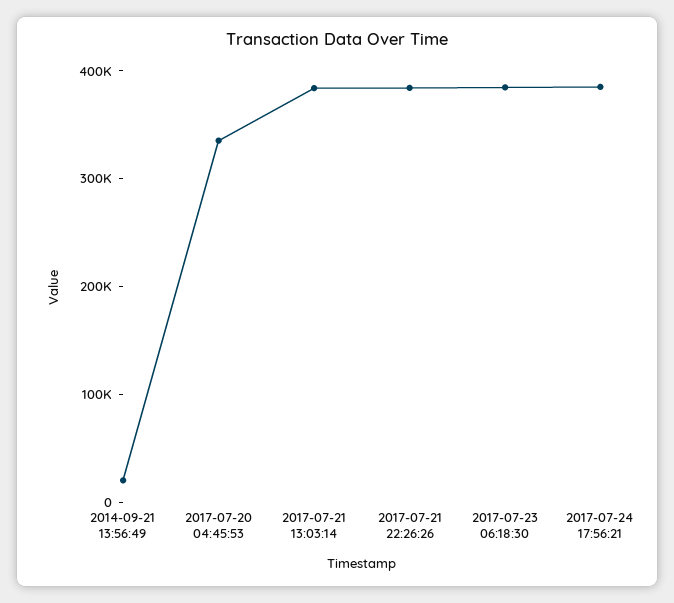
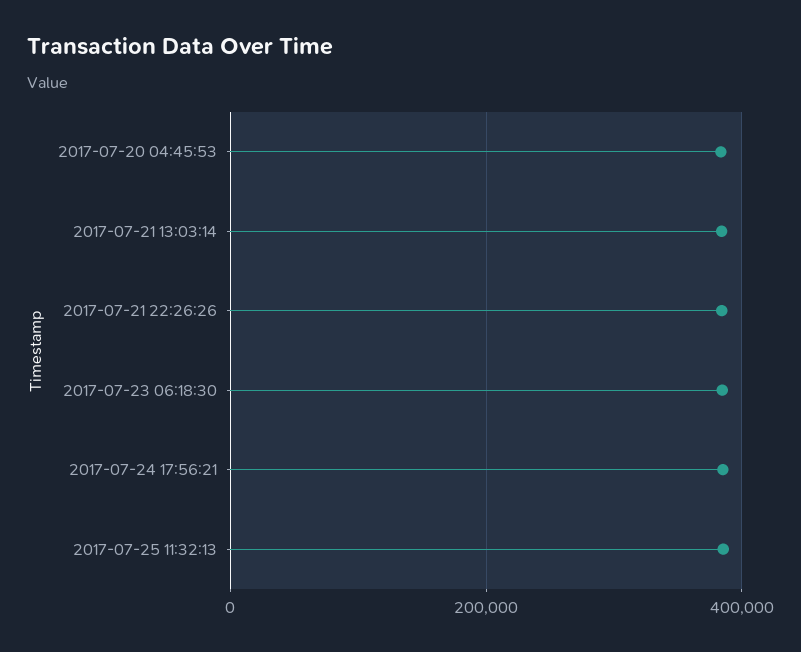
2014-09-21 13:56:49: 20000 -> none
2017-07-20 04:45:53: 340000 -> 380000
2017-07-25 11:32:13: none -> 380000

